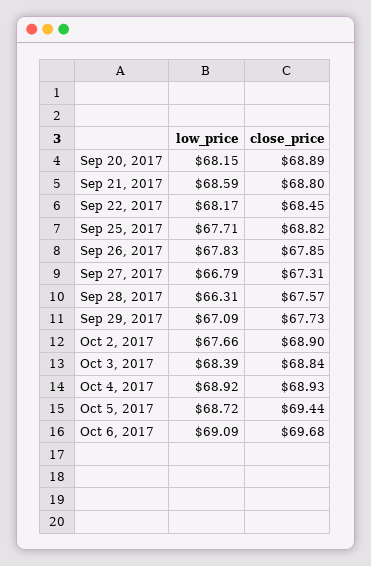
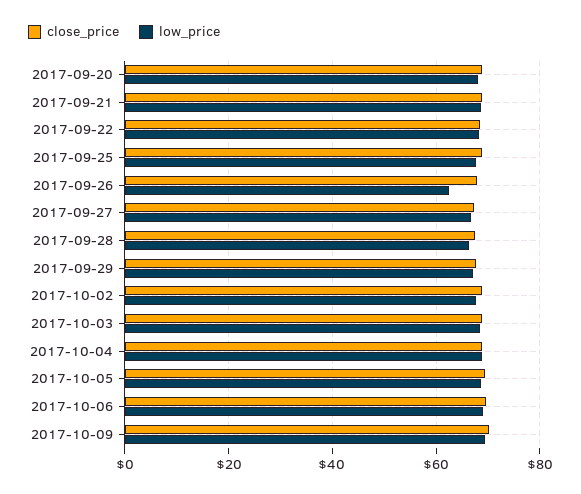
low_price, Sep 26, 2017: 67.83 -> 62
close_price, 2017-10-09: none -> 70
low_price, 2017-10-09: none -> 70

